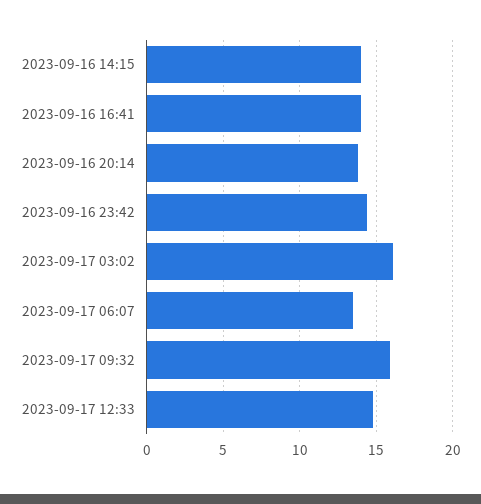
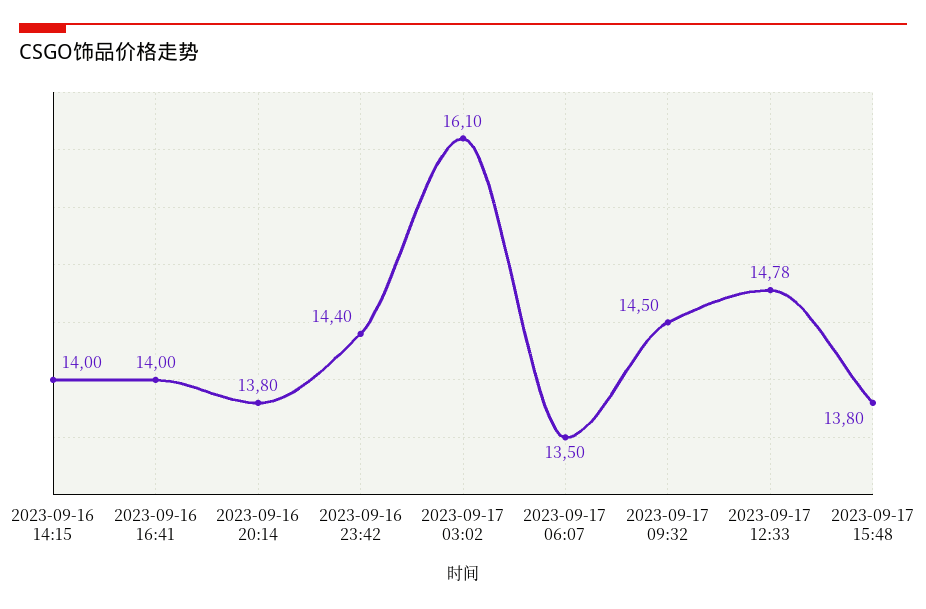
2023-09-17 09:32: 16 -> 14.5
2023-09-17 15:48: none -> 13.8

